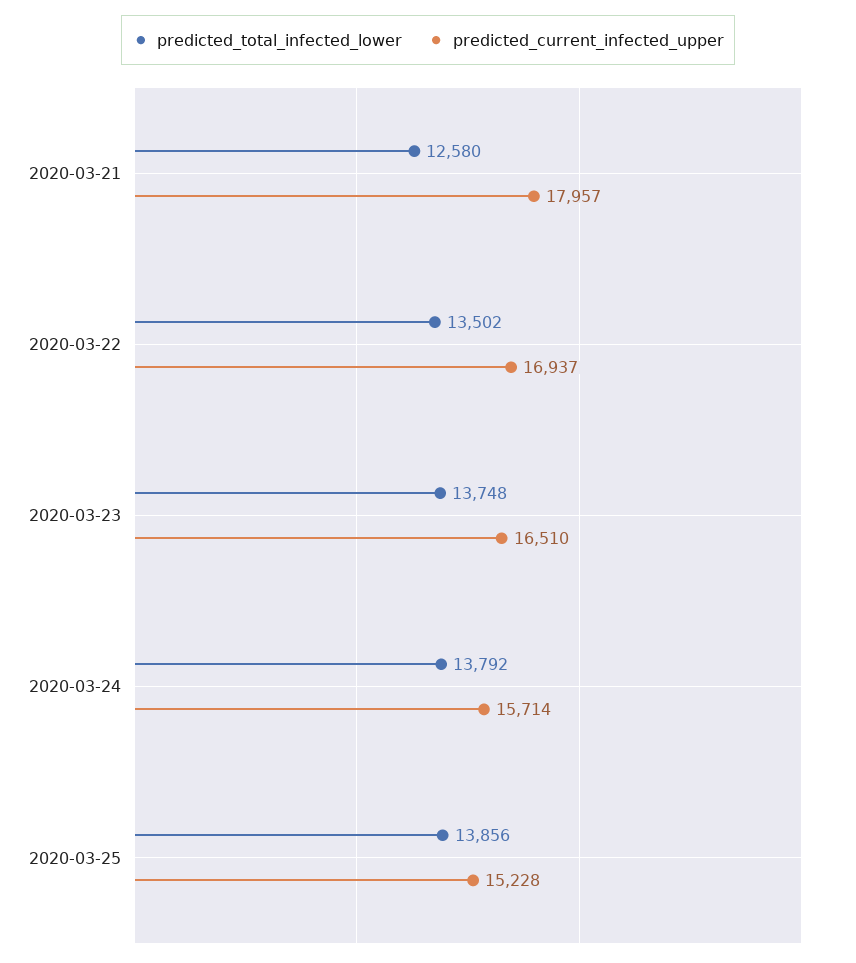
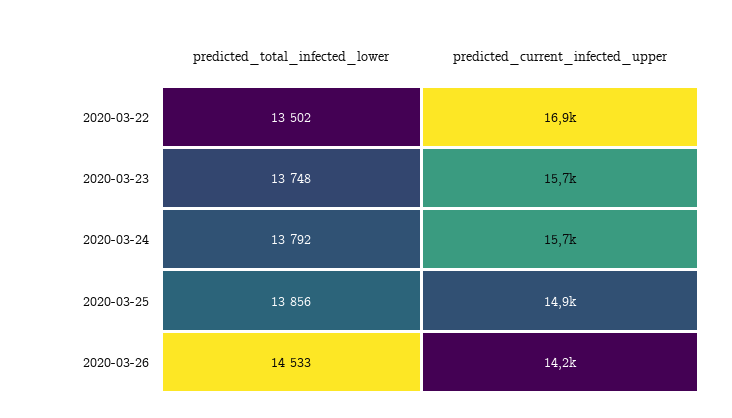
predicted_total_infected_lower, 2020-03-21: 12580 -> none
predicted_current_infected_upper, 2020-03-21: 17957 -> none
predicted_current_infected_upper, 2020-03-23: 16510 -> 15700
predicted_current_infected_upper, 2020-03-25: 15228 -> 14900
predicted_total_infected_lower, 2020-03-26: none -> 14533
predicted_current_infected_upper, 2020-03-26: none -> 14200

